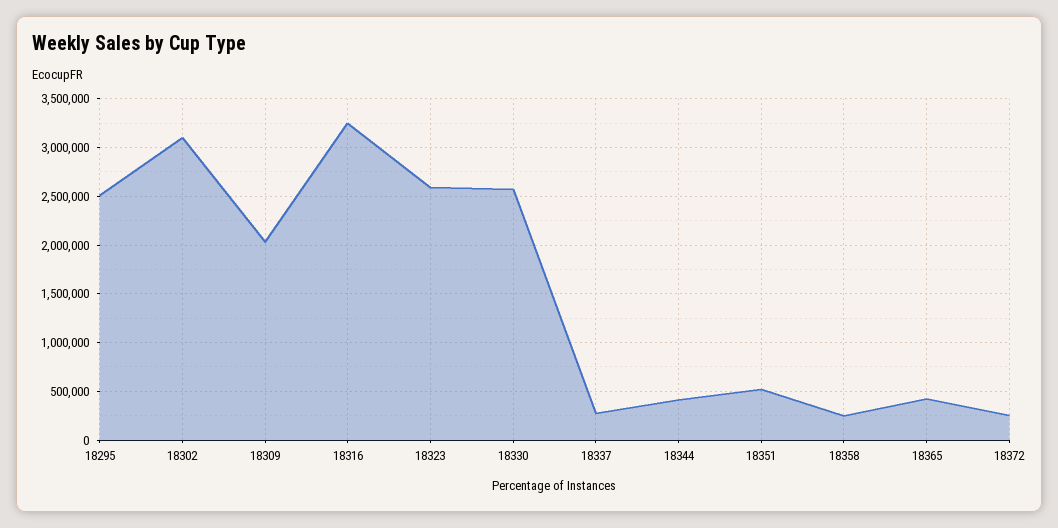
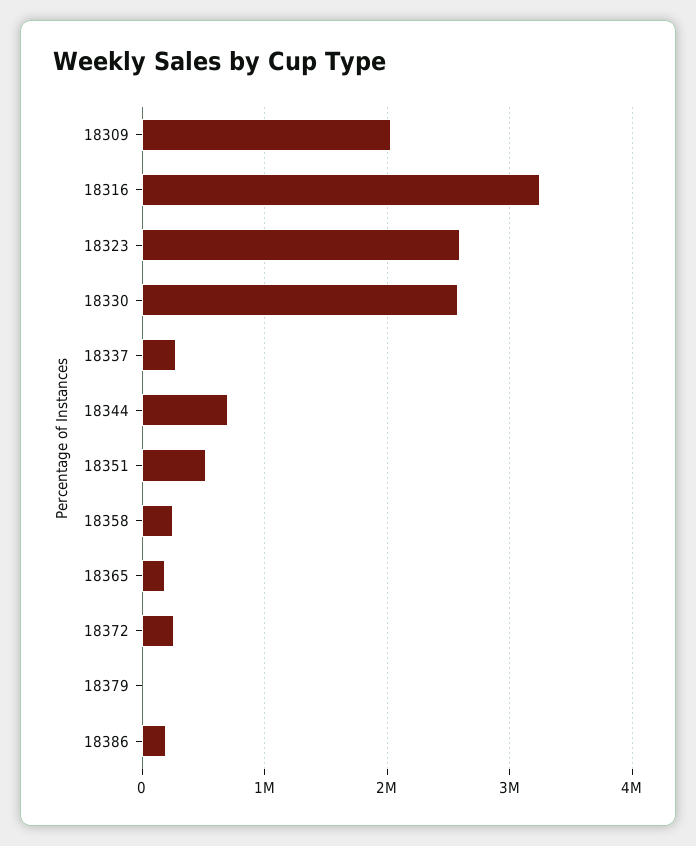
18295: 2500000 -> none
18302: 3100000 -> none
18344: 400000 -> 700000
18365: 400000 -> 200000
18379: none -> 0
18386: none -> 200000

